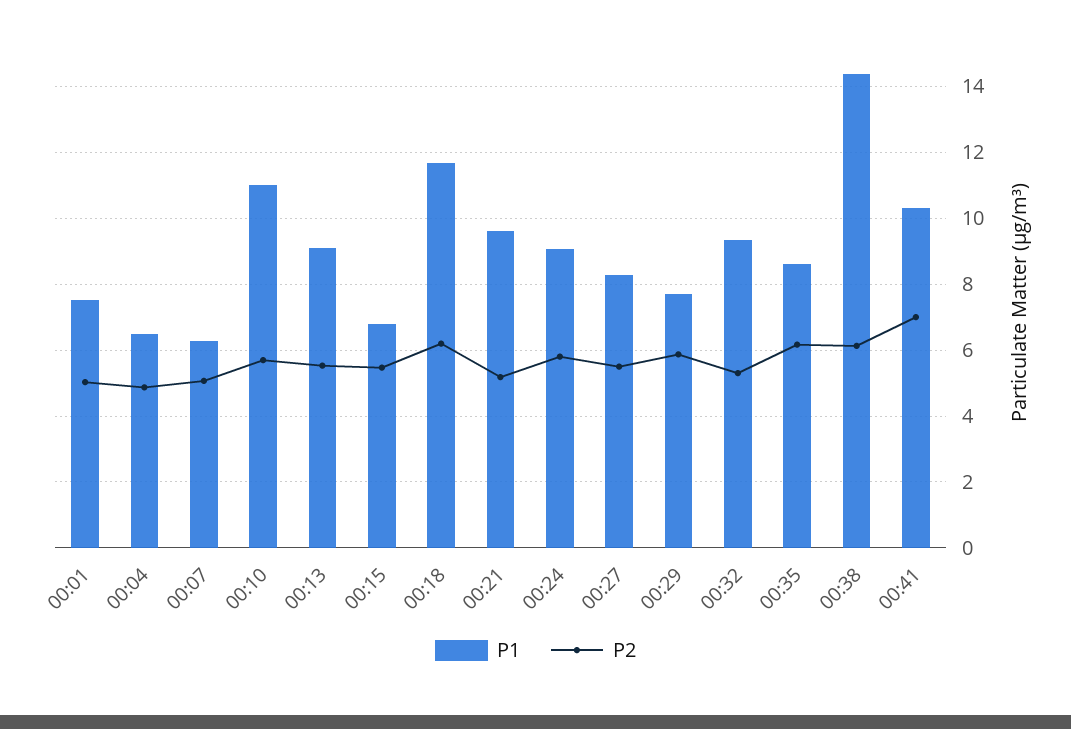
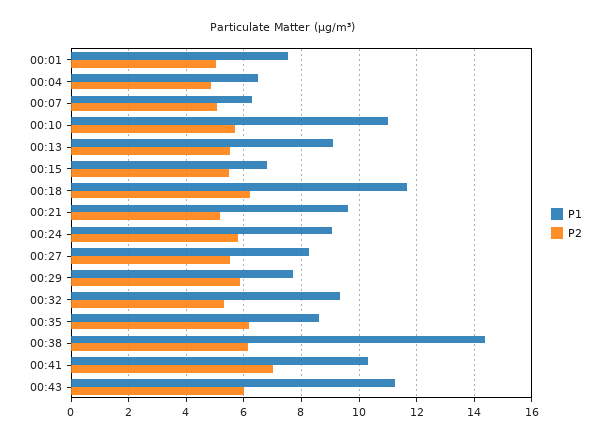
P1, 00:43: none -> 11.25
P2, 00:43: none -> 6

